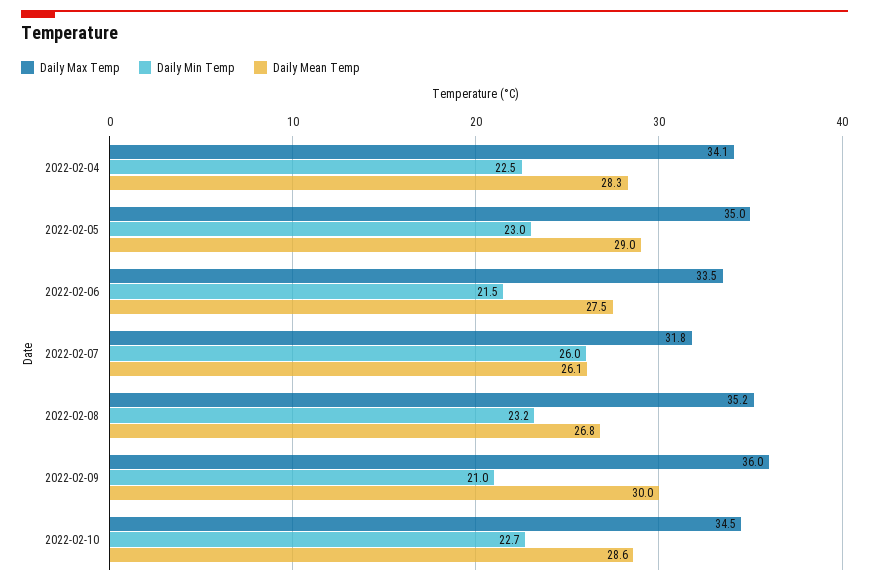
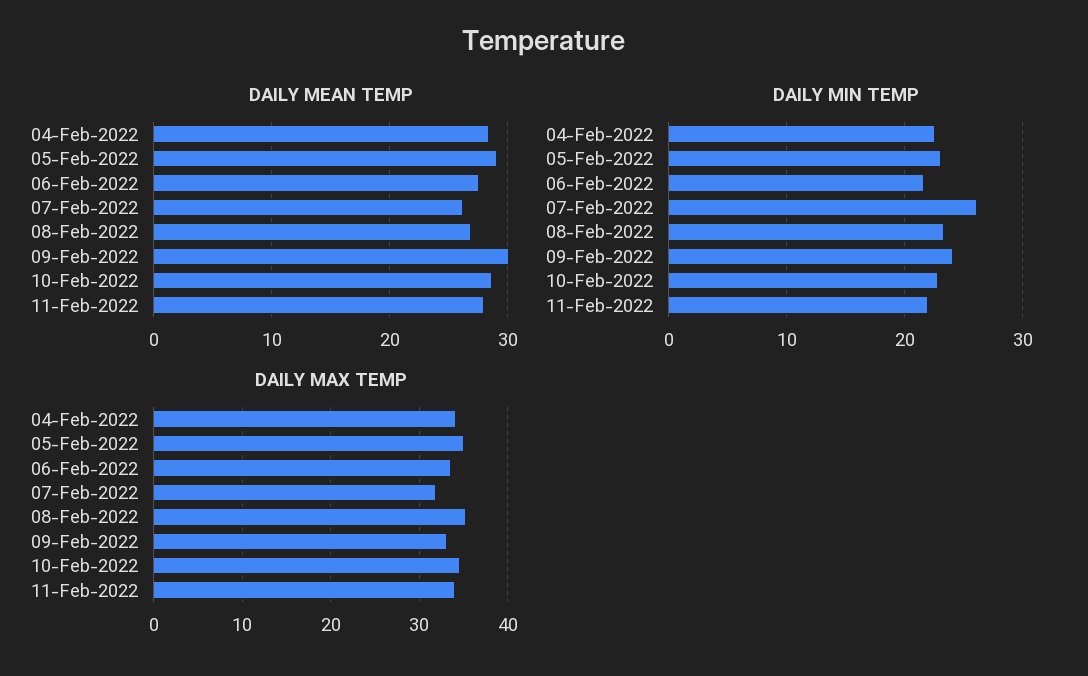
Daily Max Temp, 2022-02-09: 36 -> 33
Daily Min Temp, 2022-02-09: 21 -> 24
Daily Mean Temp, 11-Feb-2022: none -> 28
Daily Min Temp, 11-Feb-2022: none -> 22
Daily Max Temp, 11-Feb-2022: none -> 34

